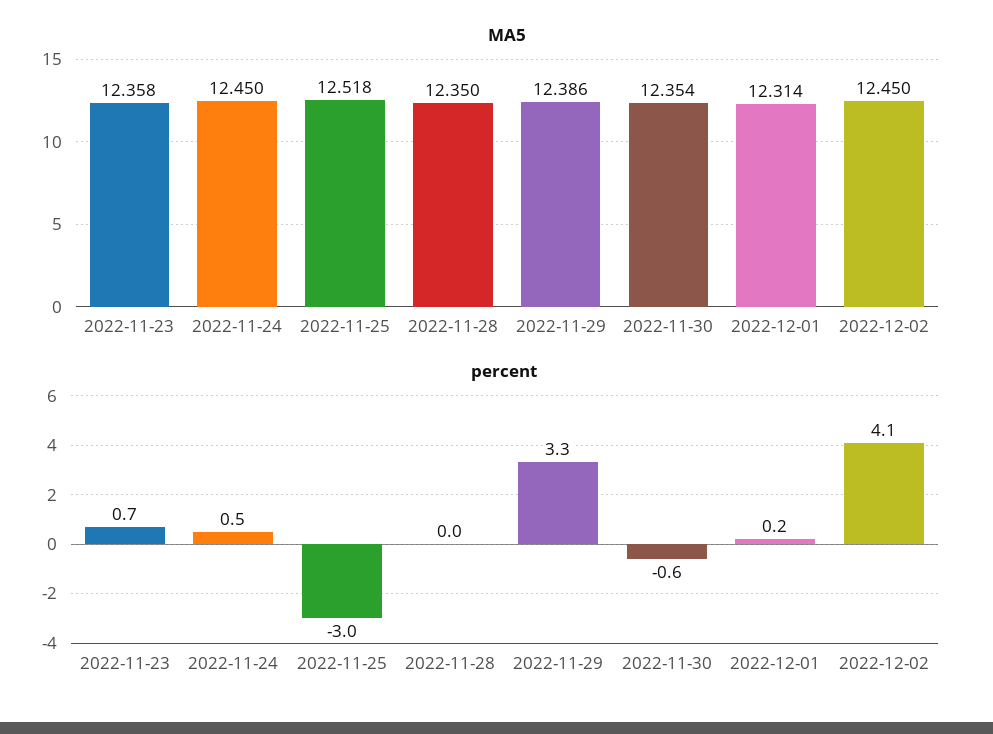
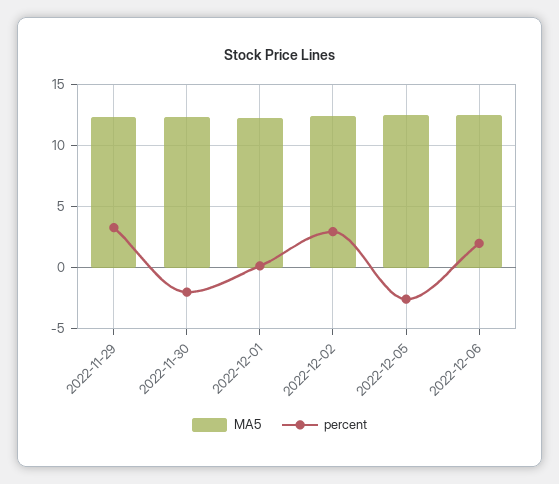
MA5, 2022-11-23: 12.358 -> none
MA5, 2022-11-24: 12.45 -> none
MA5, 2022-11-25: 12.518 -> none
MA5, 2022-11-28: 12.35 -> none
percent, 2022-11-23: 0.7 -> none
percent, 2022-11-24: 0.5 -> none
percent, 2022-11-25: -3 -> none
percent, 2022-11-28: 0 -> none
percent, 2022-11-30: -0.6 -> -2
percent, 2022-12-02: 4.1 -> 3
MA5, 2022-12-05: none -> 12.5
percent, 2022-12-05: none -> -2.5
MA5, 2022-12-06: none -> 12.5
percent, 2022-12-06: none -> 2

